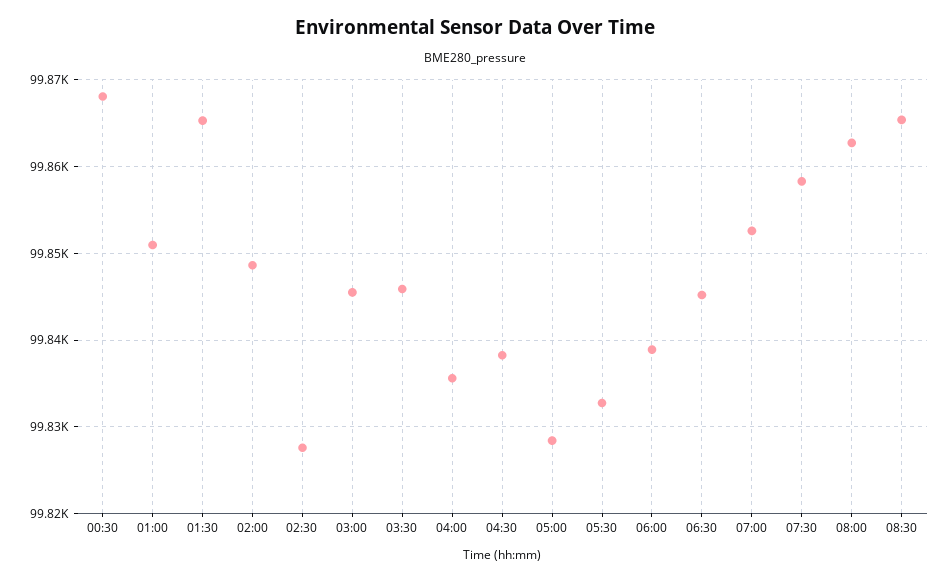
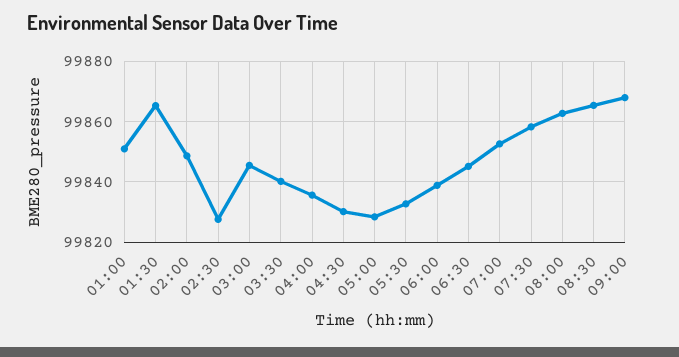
00:30: 99868 -> none
03:30: 99846 -> 99840
04:30: 99838 -> 99830
09:00: none -> 99868

